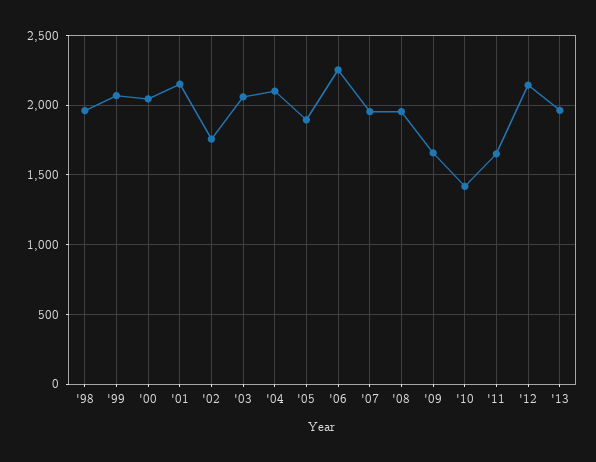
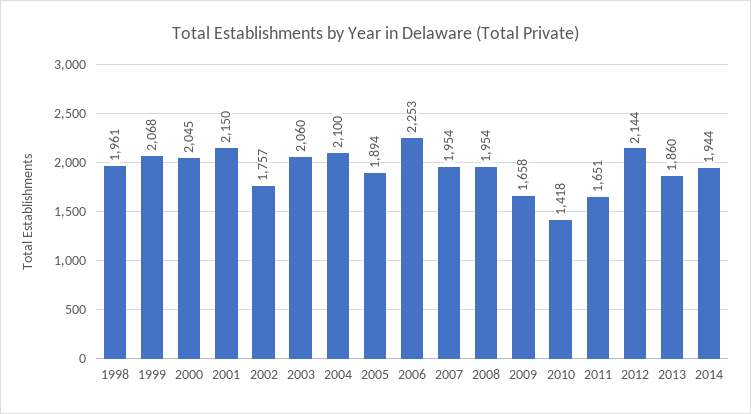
'13: 1950 -> 1860
2014: none -> 1944

